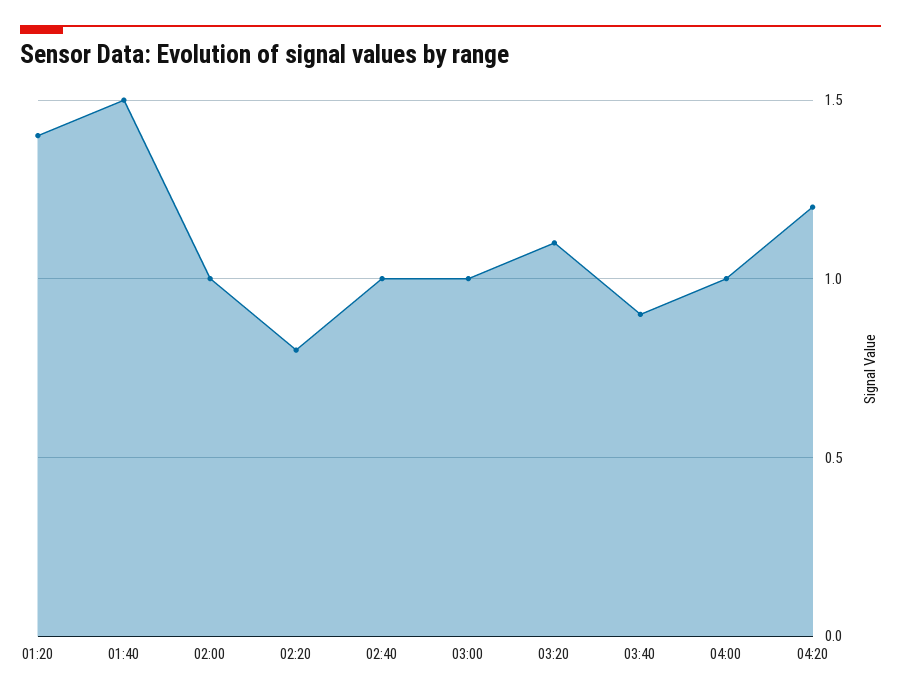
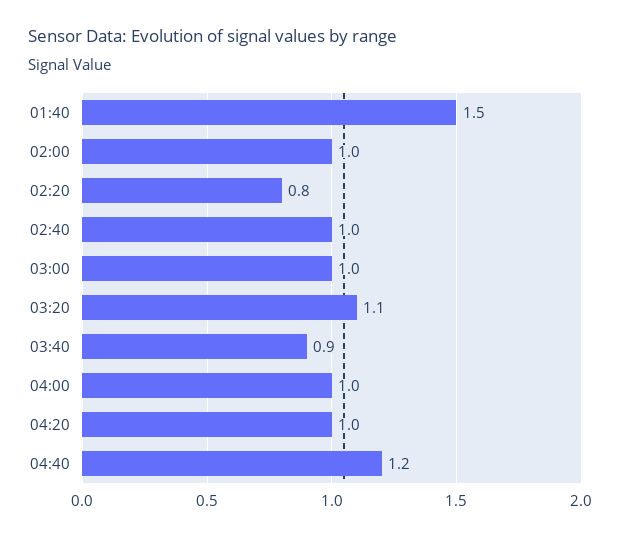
01:20: 1.4 -> none
04:20: 1.2 -> 1
04:40: none -> 1.2

